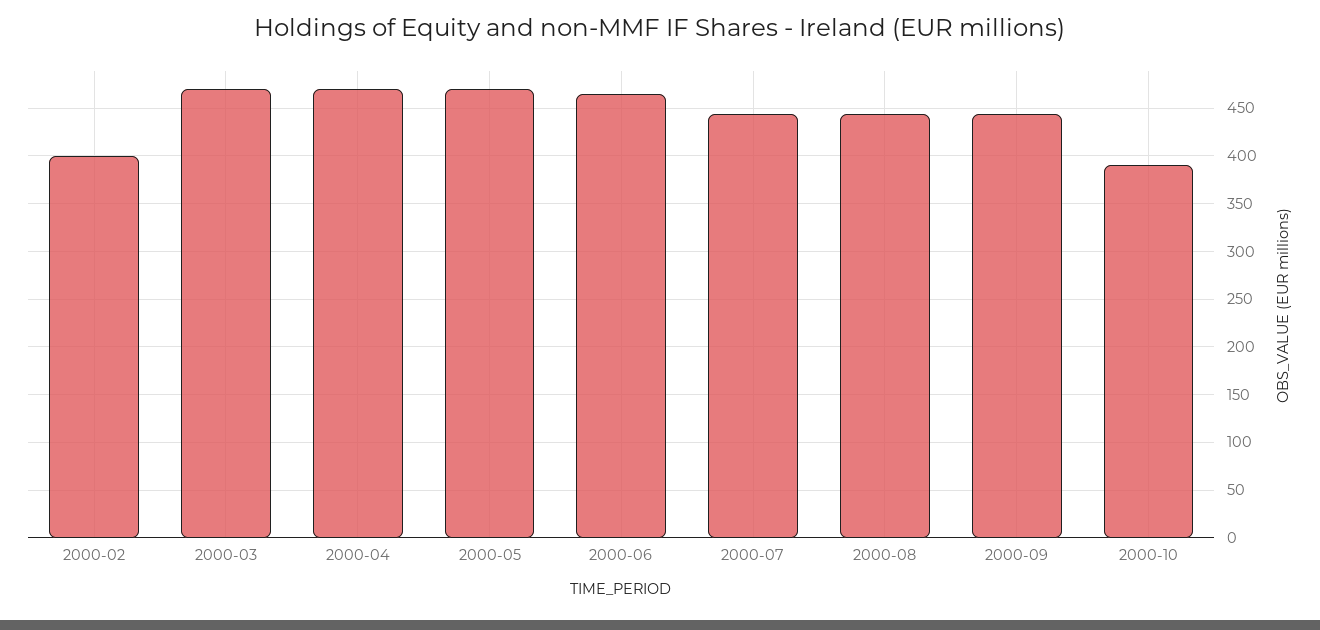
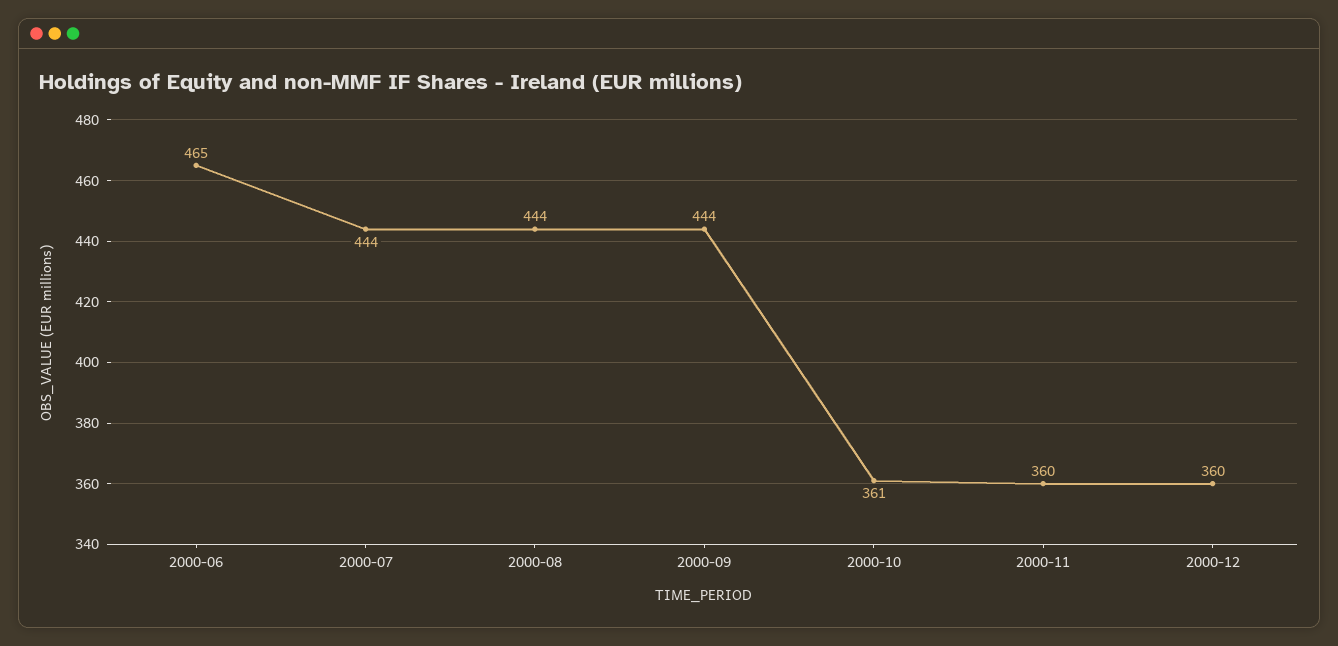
2000-02: 400 -> none
2000-03: 470 -> none
2000-04: 470 -> none
2000-05: 470 -> none
2000-10: 390 -> 361
2000-11: none -> 360
2000-12: none -> 360

